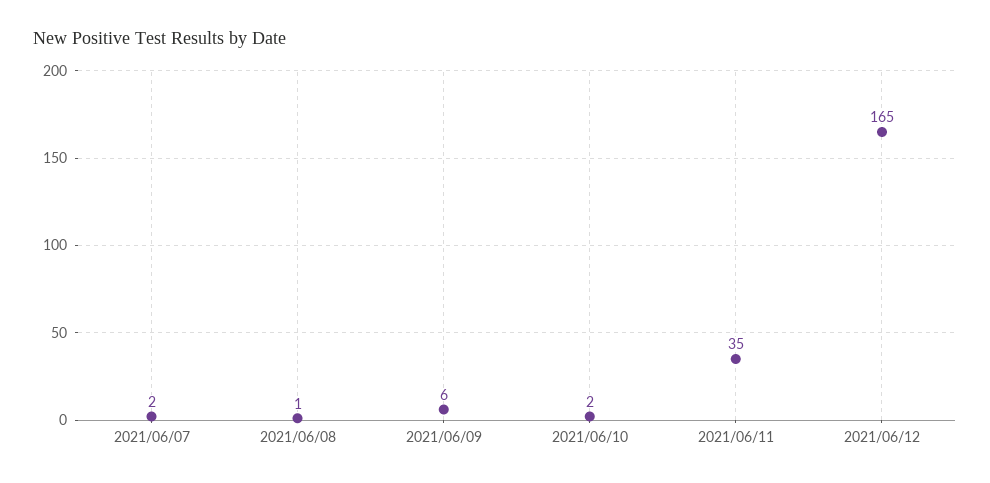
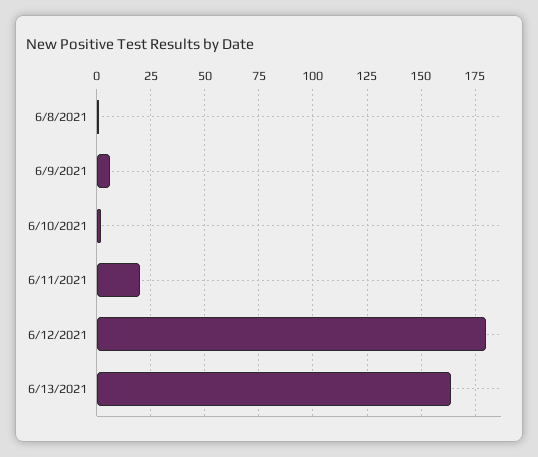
2021/06/07: 2 -> none
2021/06/11: 35 -> 20
2021/06/12: 165 -> 180
6/13/2021: none -> 165

